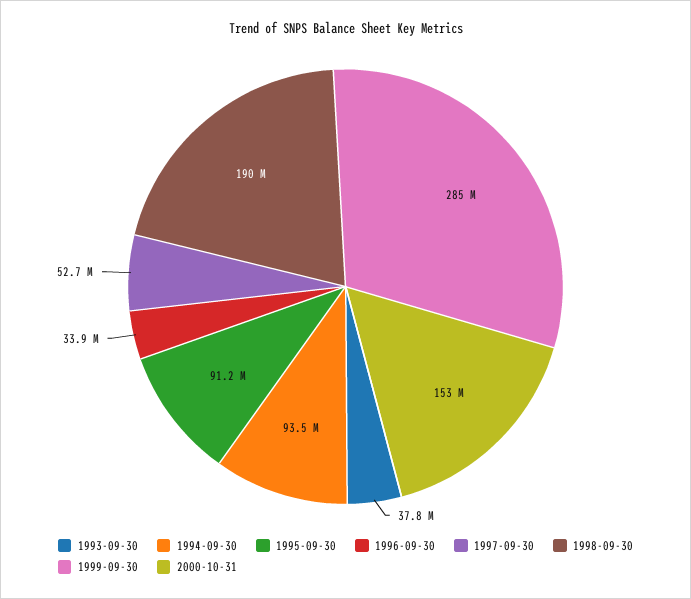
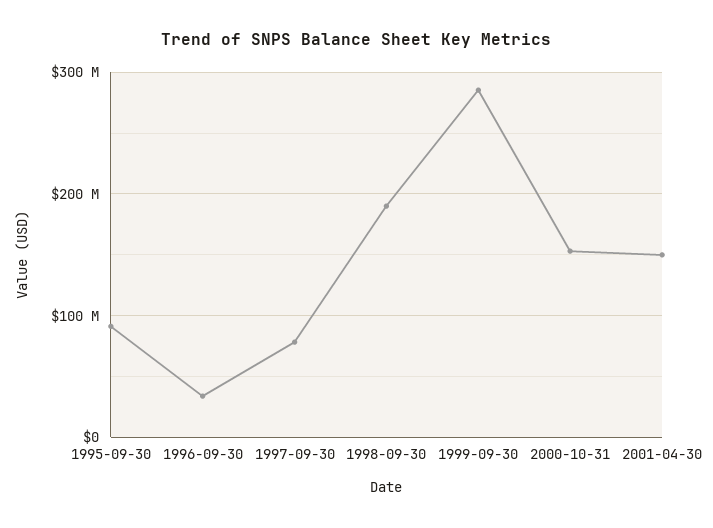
1993-09-30: 37800000 -> none
1994-09-30: 93500000 -> none
1997-09-30: 52700000 -> 80000000
2001-04-30: none -> 150000000

